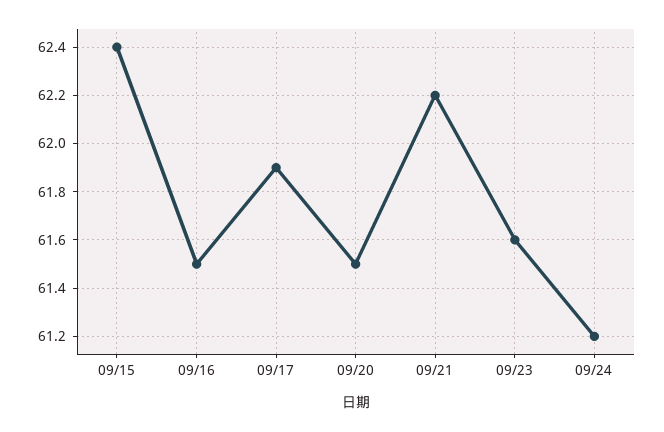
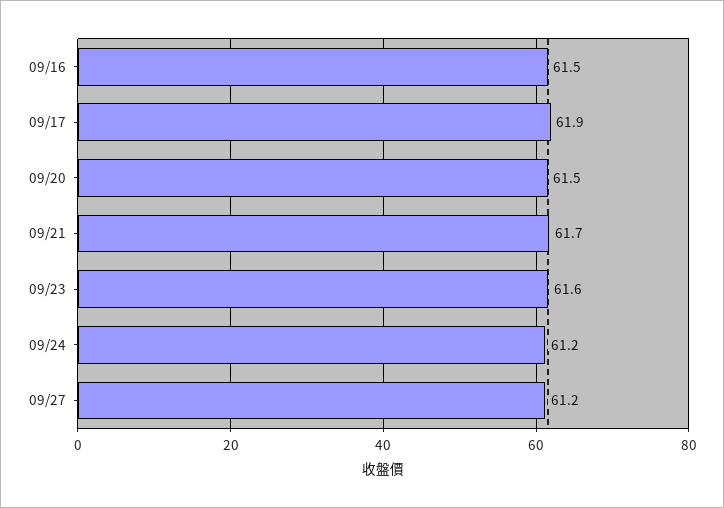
09/15: 62.4 -> none
09/21: 62.2 -> 61.7
09/27: none -> 61.2

